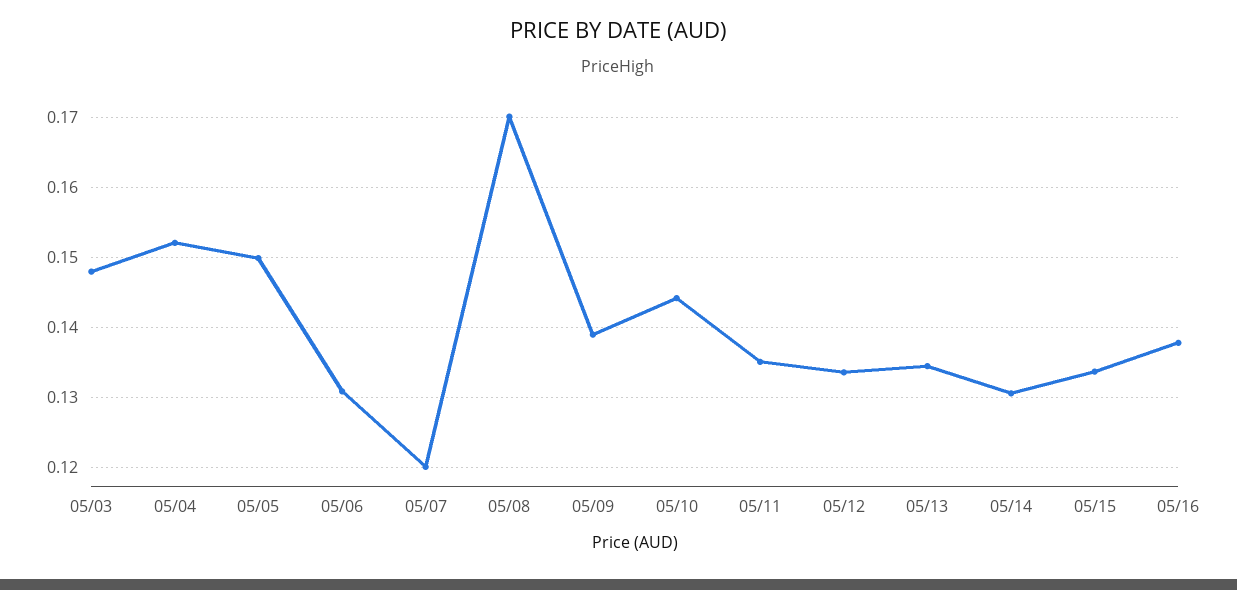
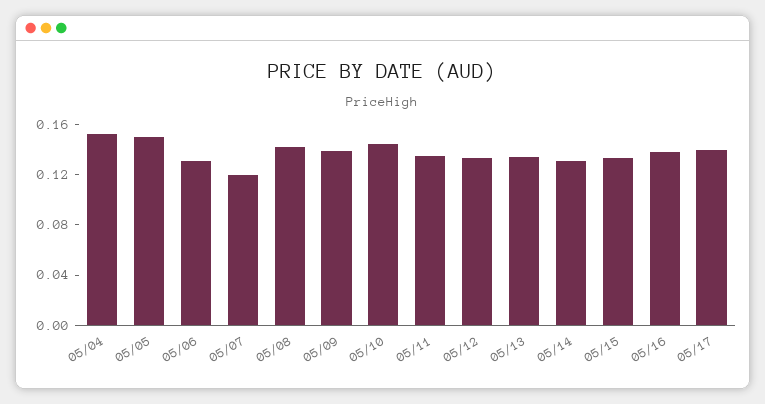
05/03: 0.148 -> none
05/08: 0.17 -> 0.14
05/17: none -> 0.14

